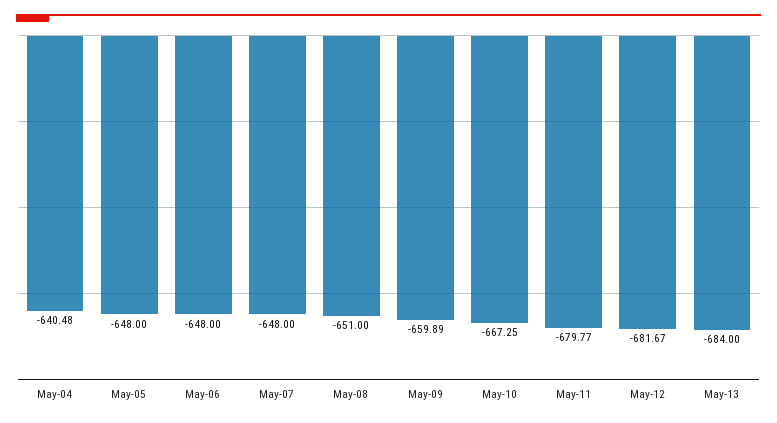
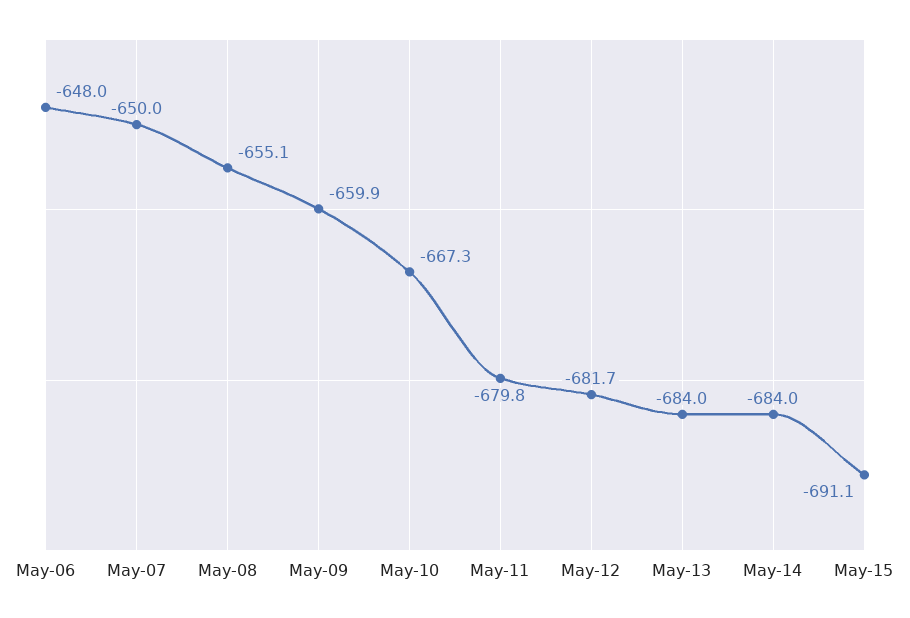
May-04: -640.48 -> none
May-05: -648 -> none
May-07: -648 -> -650
May-08: -651 -> -655.1
May-14: none -> -684
May-15: none -> -691.1

